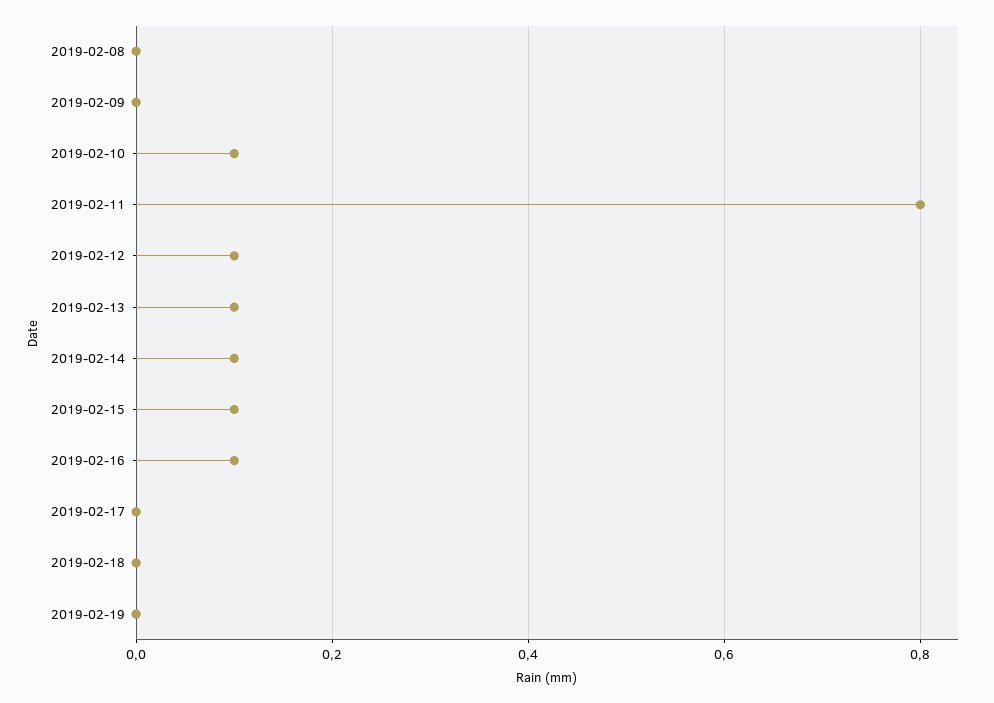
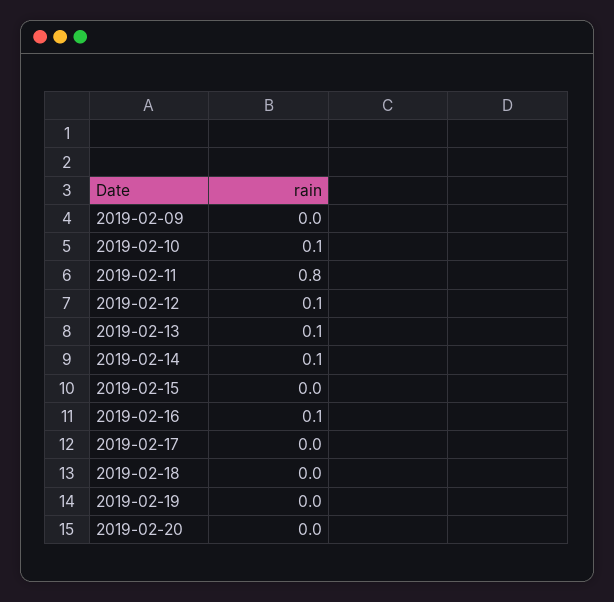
2019-02-08: 0 -> none
2019-02-15: 0.1 -> 0
2019-02-20: none -> 0

